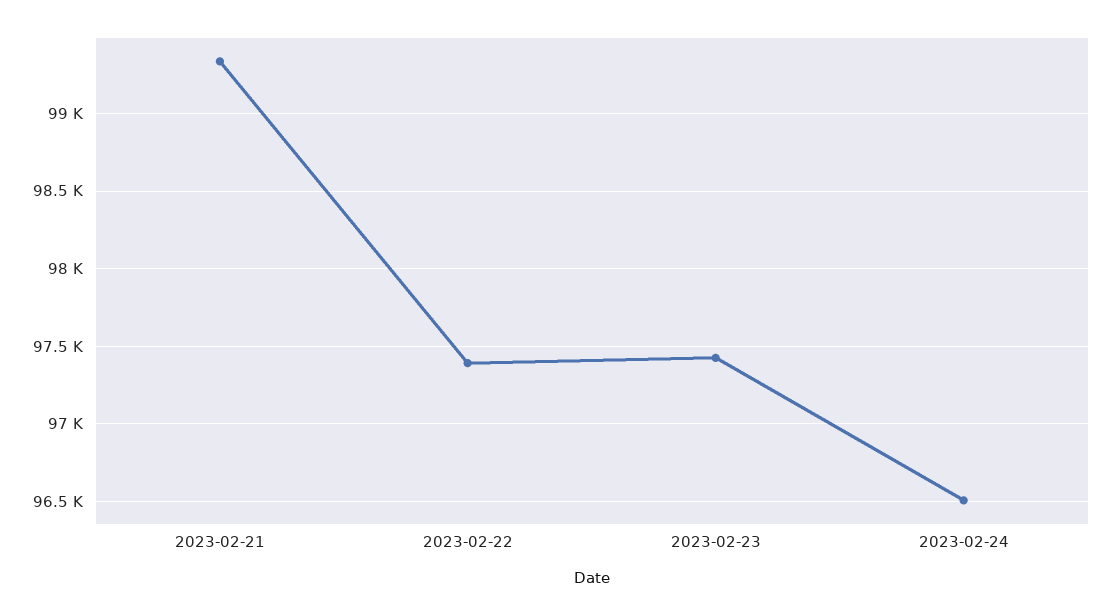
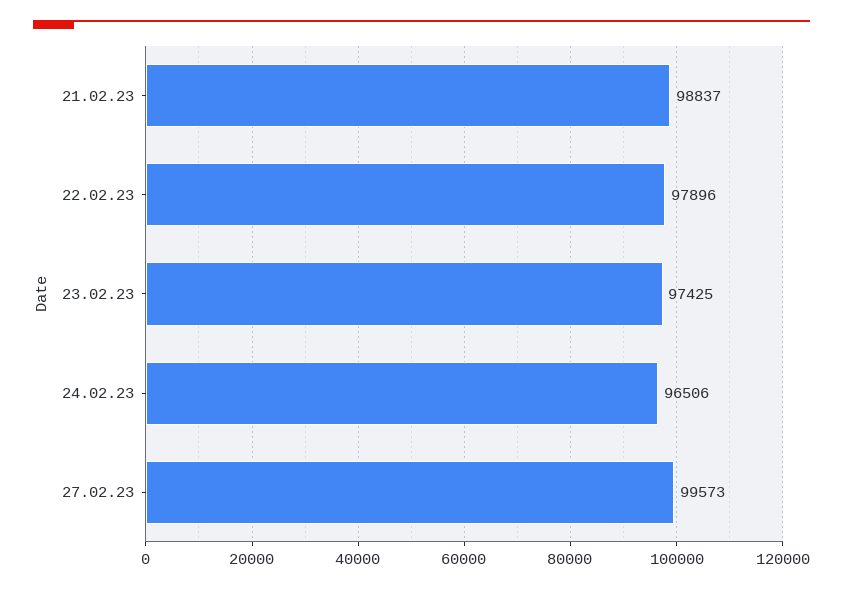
2023-02-21: 99350 -> 98837
2023-02-22: 97400 -> 97896
27.02.23: none -> 99573

